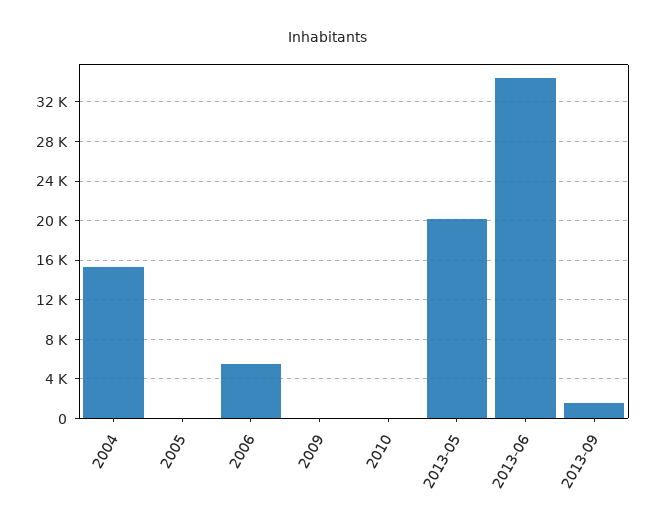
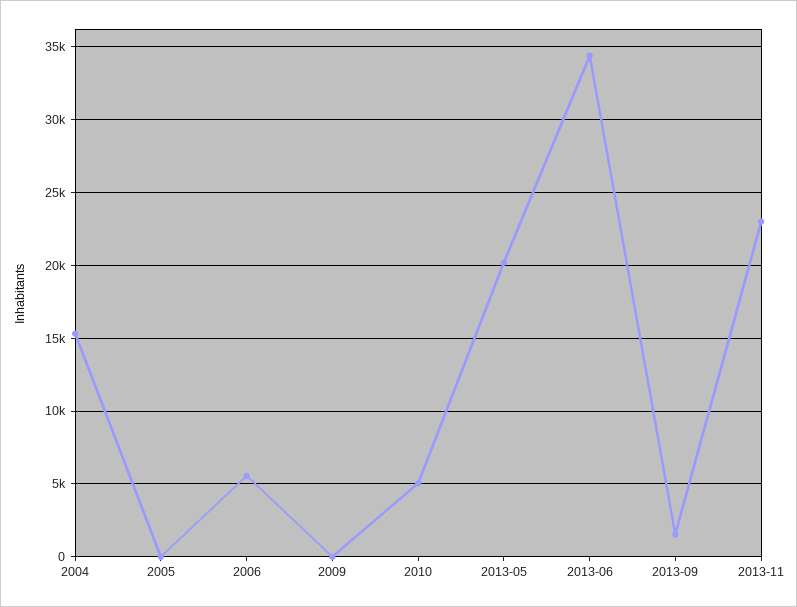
2010: 0 -> 5000
2013-11: none -> 23000

